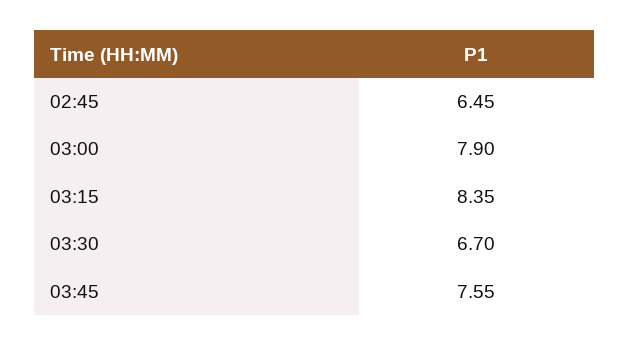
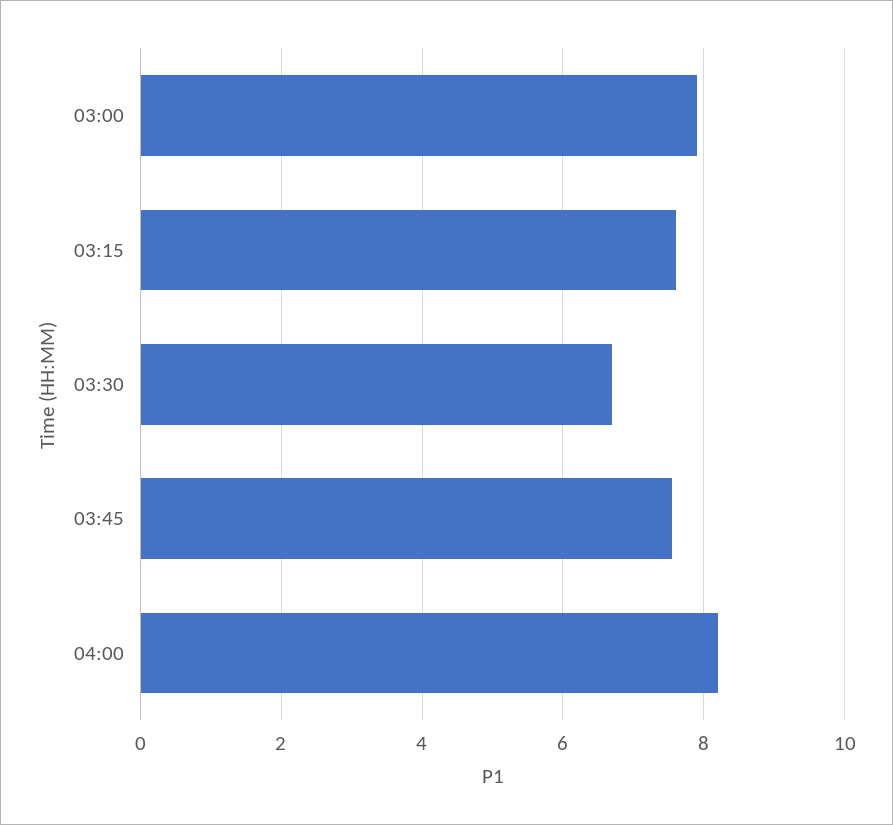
02:45: 6.45 -> none
03:15: 8.35 -> 7.6
04:00: none -> 8.2

